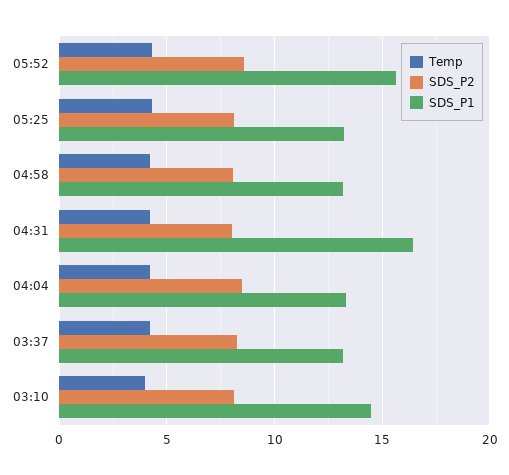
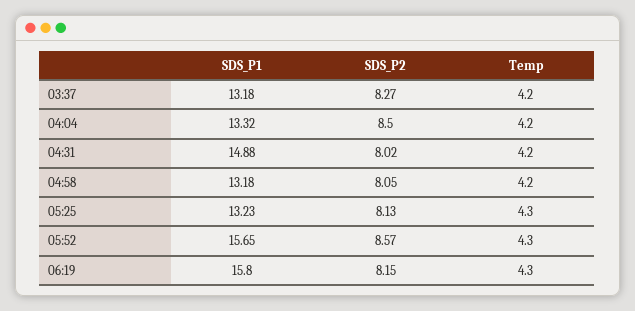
SDS_P1, 04:31: 16.5 -> 14.88
Temp, 03:10: 4 -> none
SDS_P2, 03:10: 8 -> none
SDS_P1, 03:10: 14.5 -> none
SDS_P1, 06:19: none -> 15.8
SDS_P2, 06:19: none -> 8.15
Temp, 06:19: none -> 4.3

